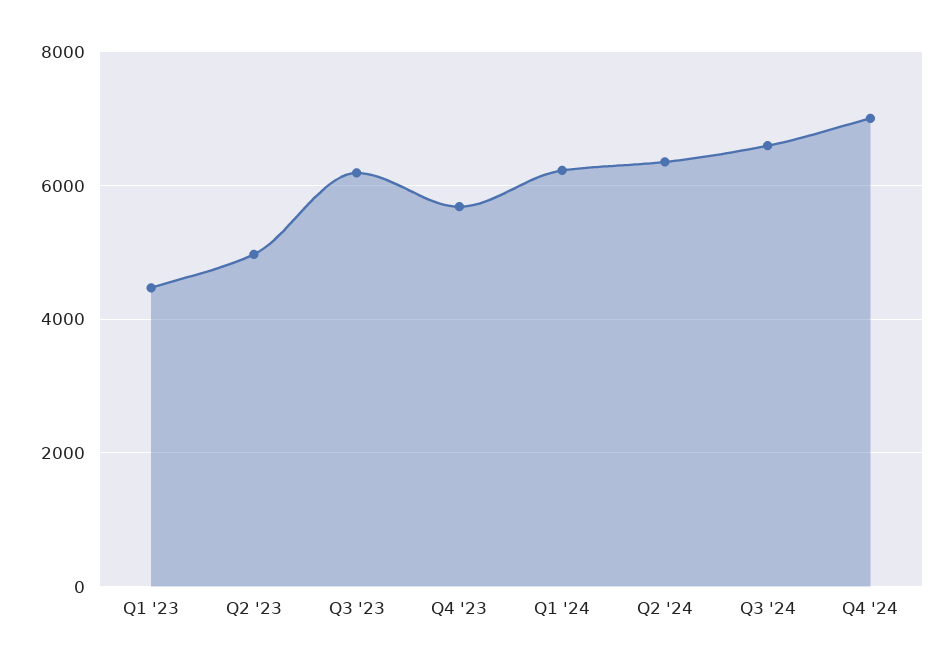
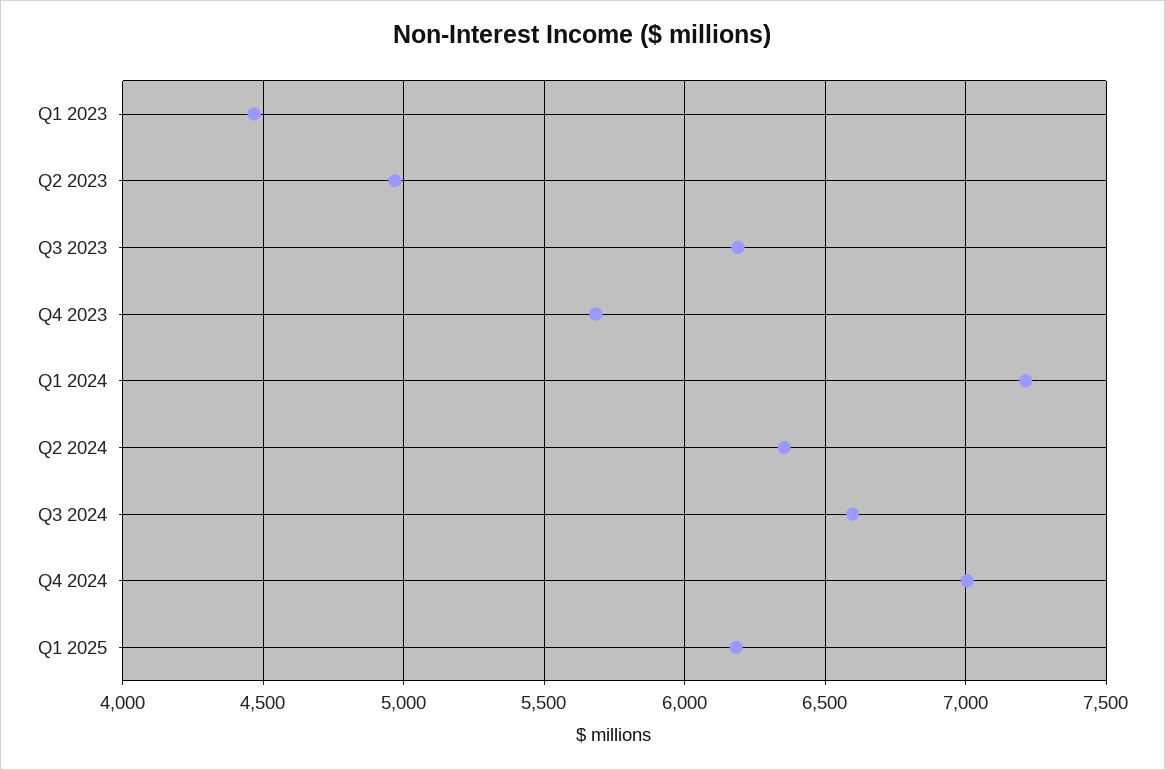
Q1 '24: 6200 -> 7200
Q1 2025: none -> 6200

